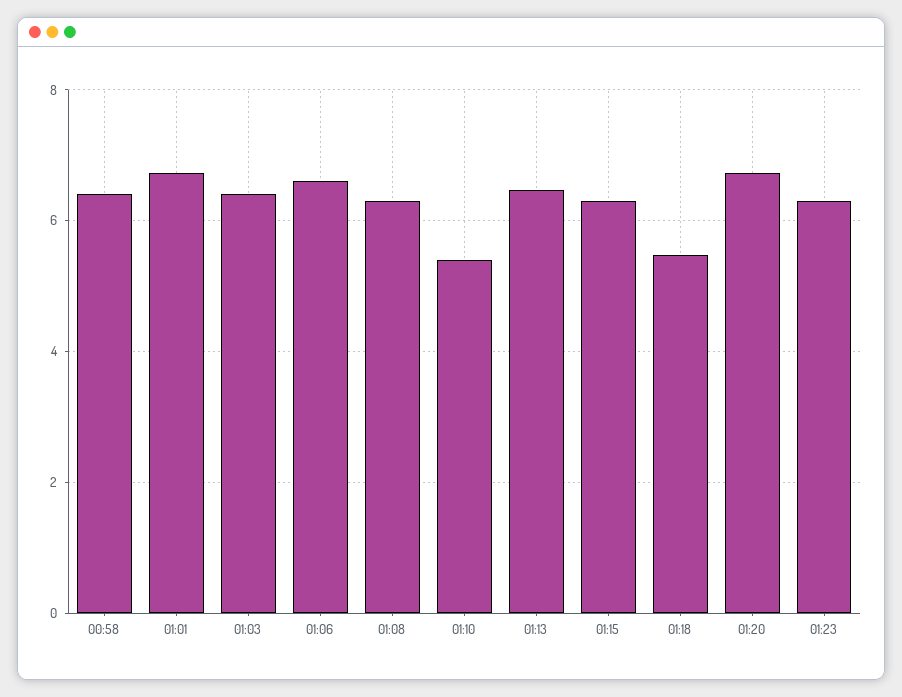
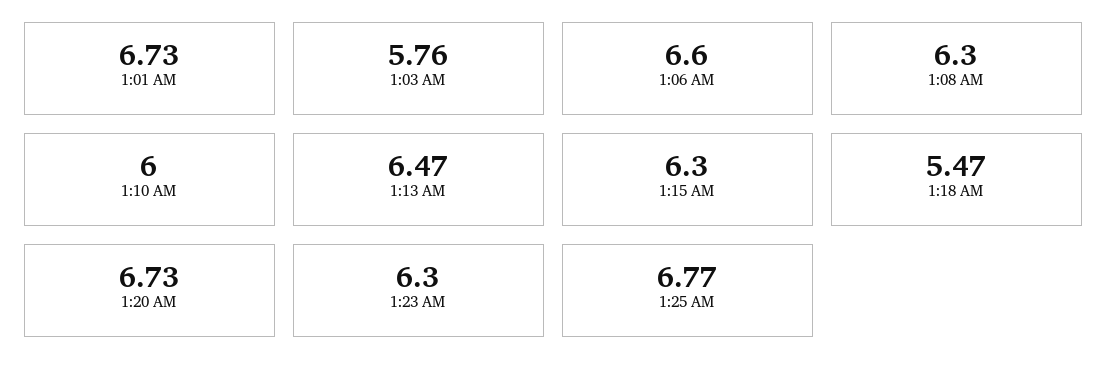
00:58: 6.4 -> none
01:03: 6.4 -> 5.76
01:10: 5.4 -> 6
1:25 AM: none -> 6.77

